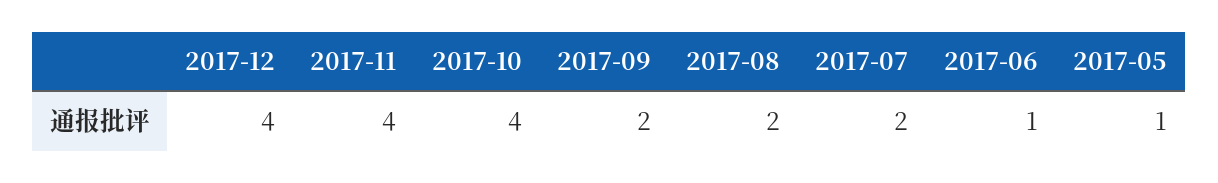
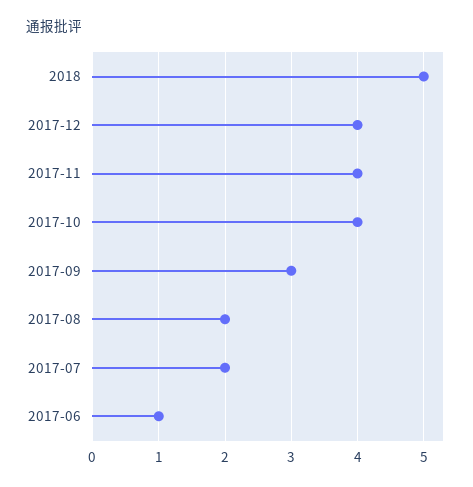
2017-09: 2 -> 3
2017-05: 1 -> none
2018: none -> 5

